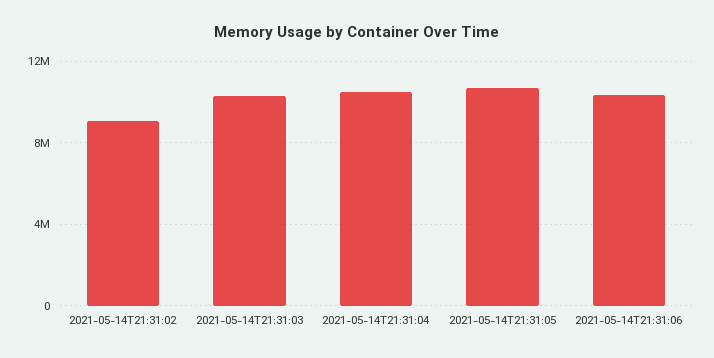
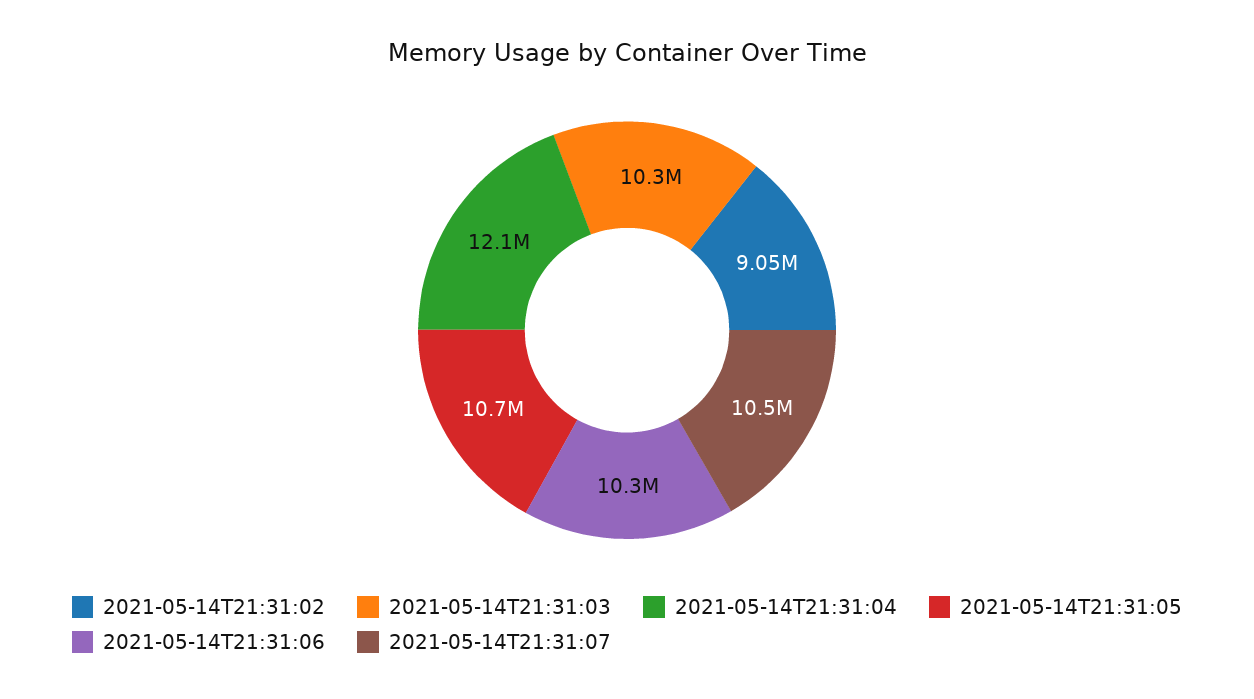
2021-05-14T21:31:04: 10500000 -> 12100000
2021-05-14T21:31:07: none -> 10500000

